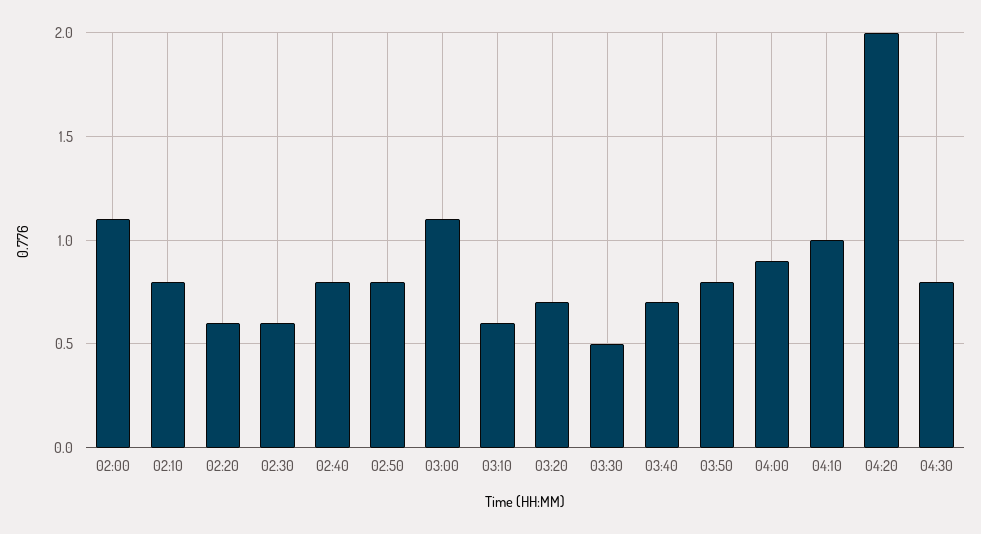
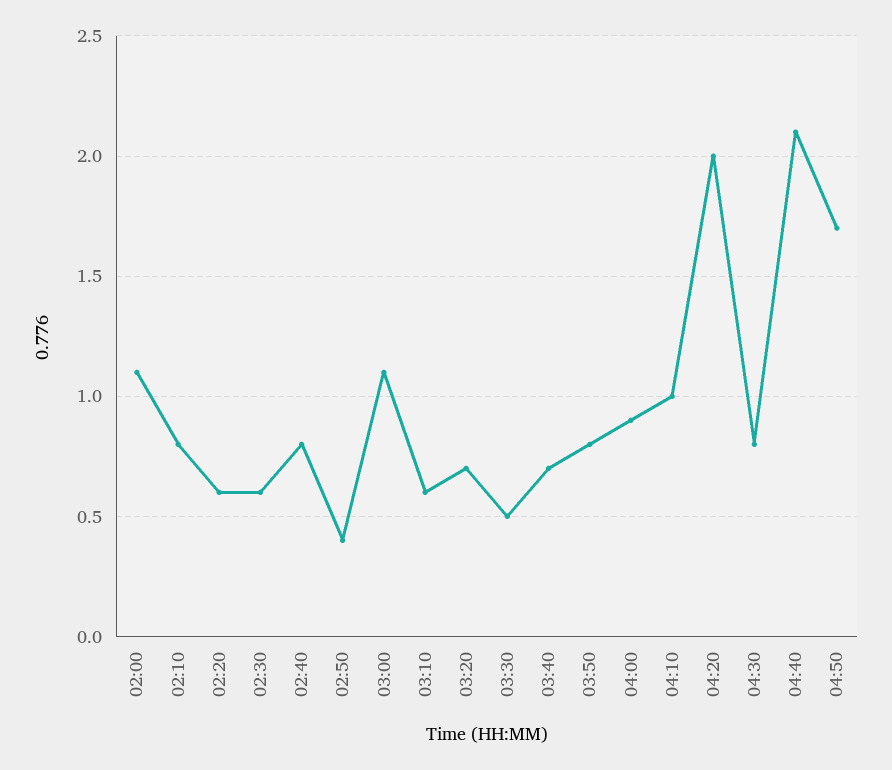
02:50: 0.8 -> 0.4
04:40: none -> 2.1
04:50: none -> 1.7

